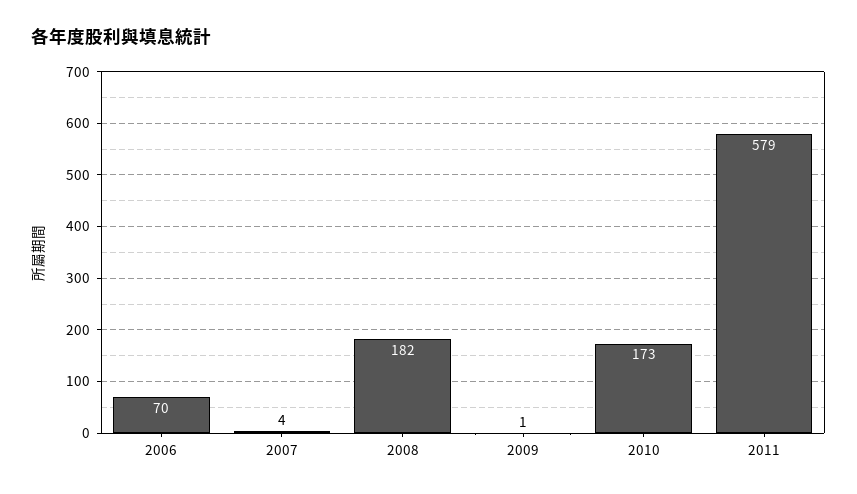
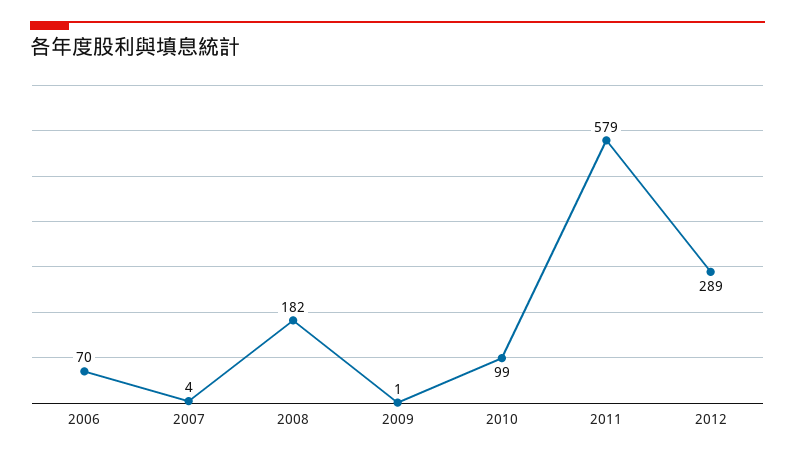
2010: 173 -> 99
2012: none -> 289

